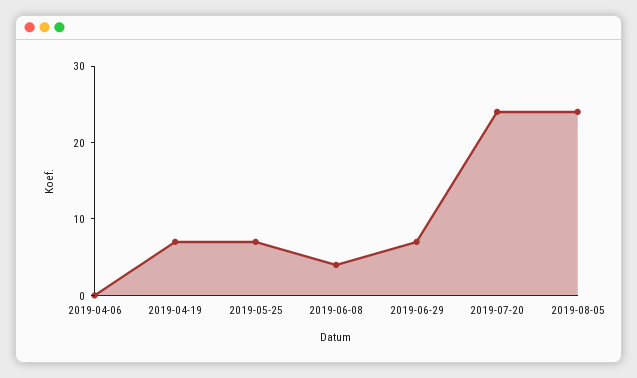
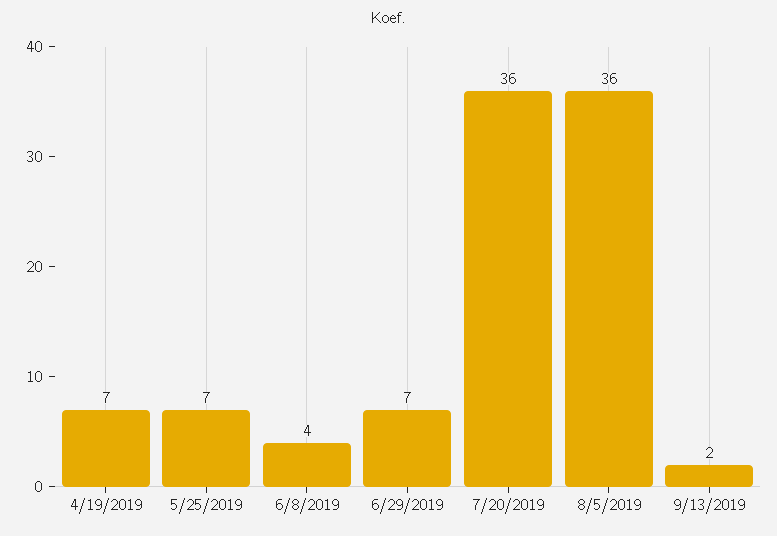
2019-04-06: 0 -> none
2019-07-20: 25 -> 36
2019-08-05: 25 -> 36
9/13/2019: none -> 2

